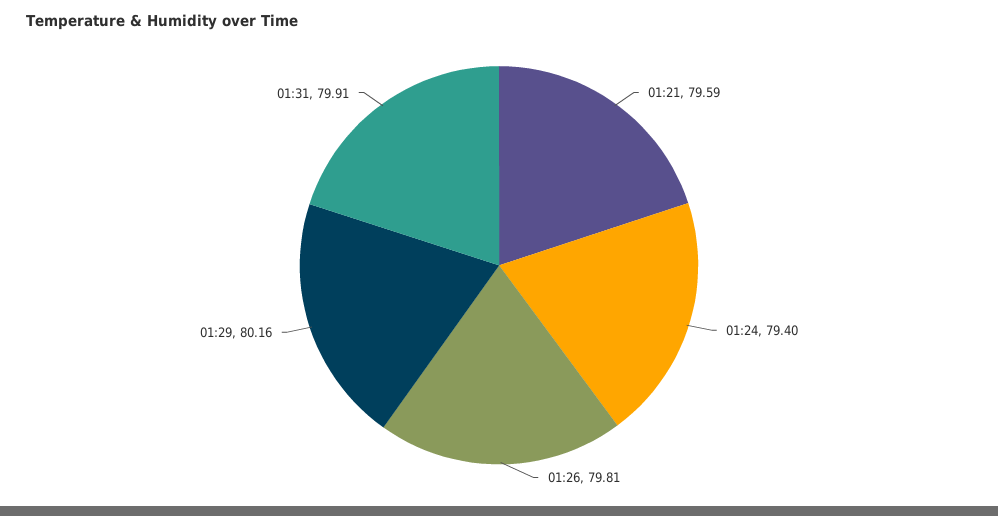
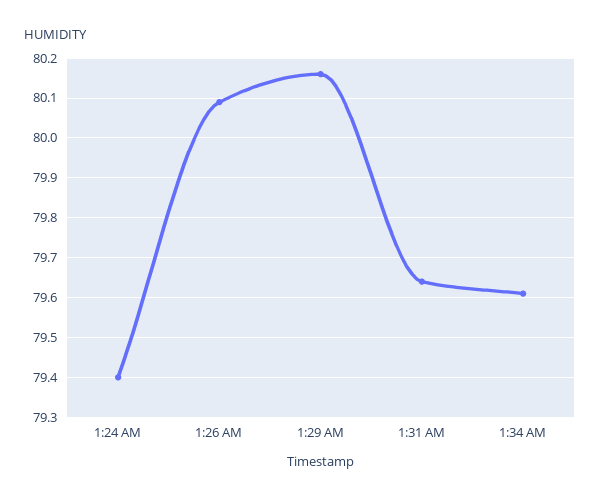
01:21: 79.59 -> none
01:26: 79.81 -> 80.1
01:31: 79.91 -> 79.65
1:34 AM: none -> 79.6

